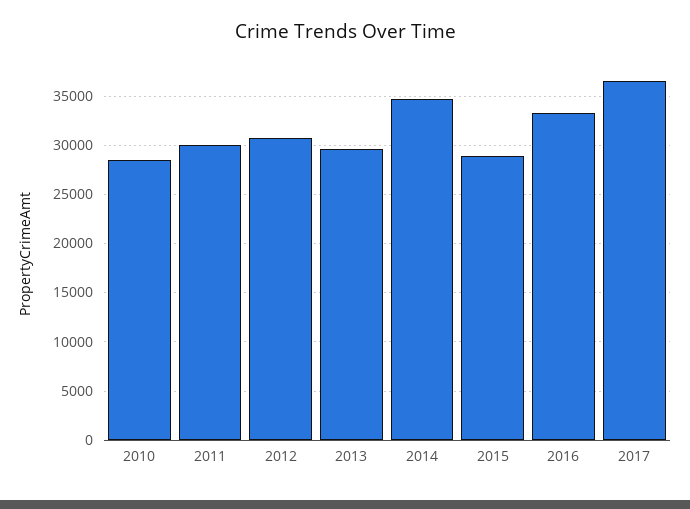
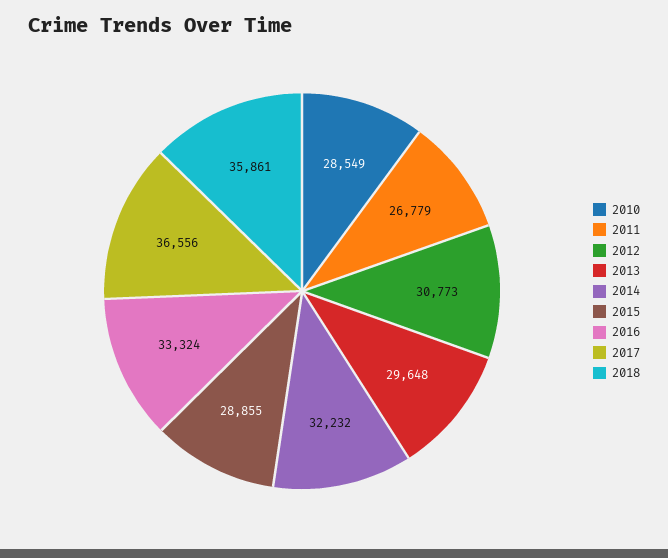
2011: 30000 -> 26779
2014: 35000 -> 32232
2018: none -> 35861

